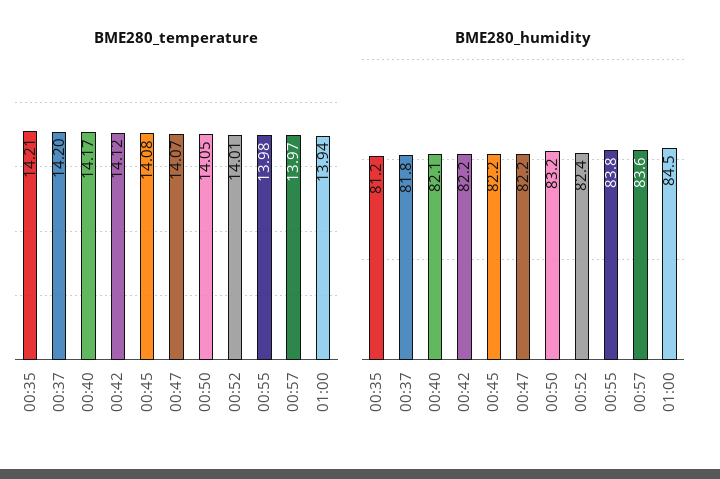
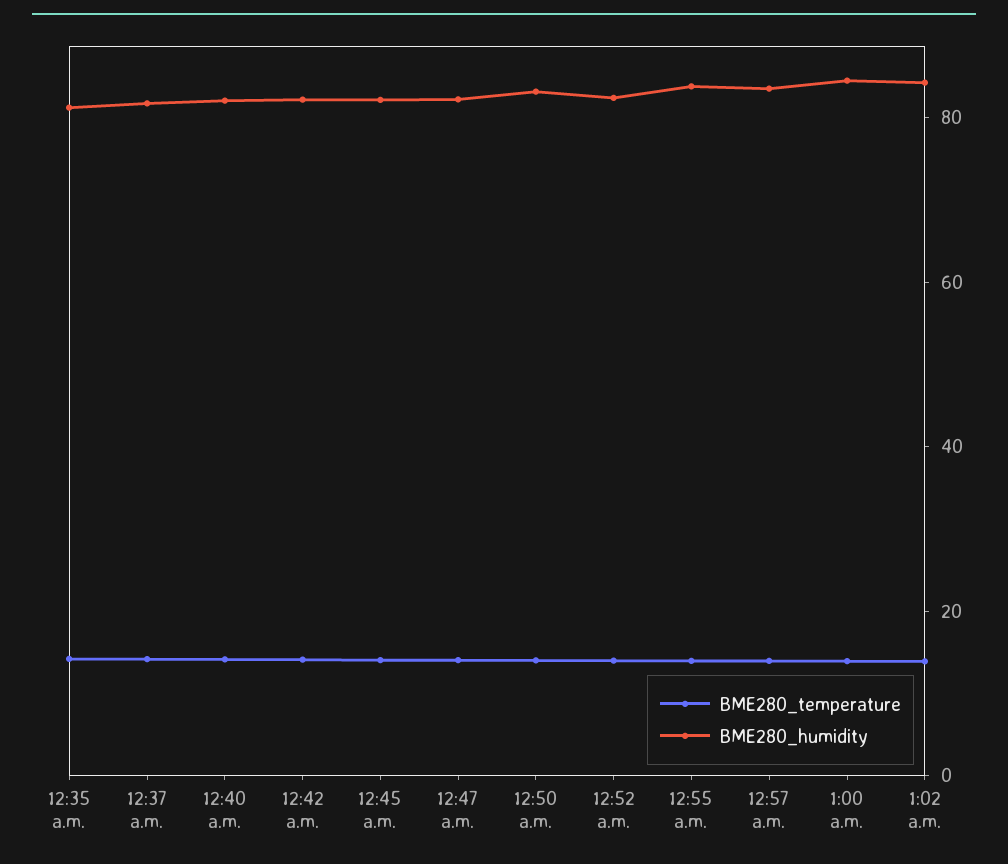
BME280_temperature, 1:02 a.m.: none -> 15
BME280_humidity, 1:02 a.m.: none -> 85

